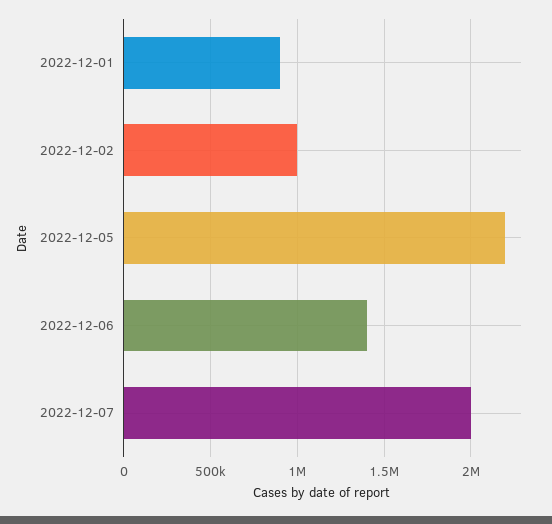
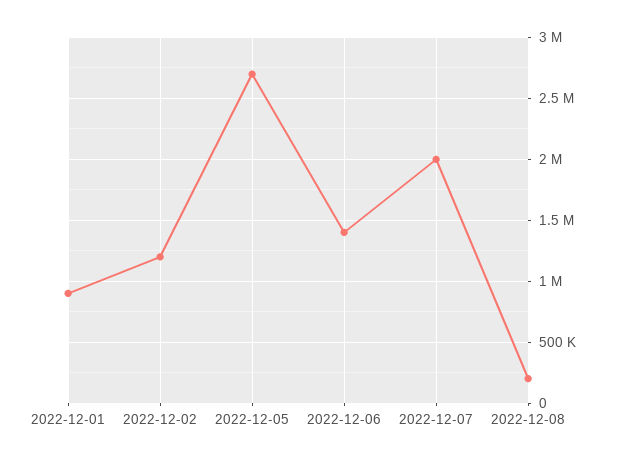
2022-12-02: 1000000 -> 1200000
2022-12-05: 2200000 -> 2700000
2022-12-08: none -> 200000

